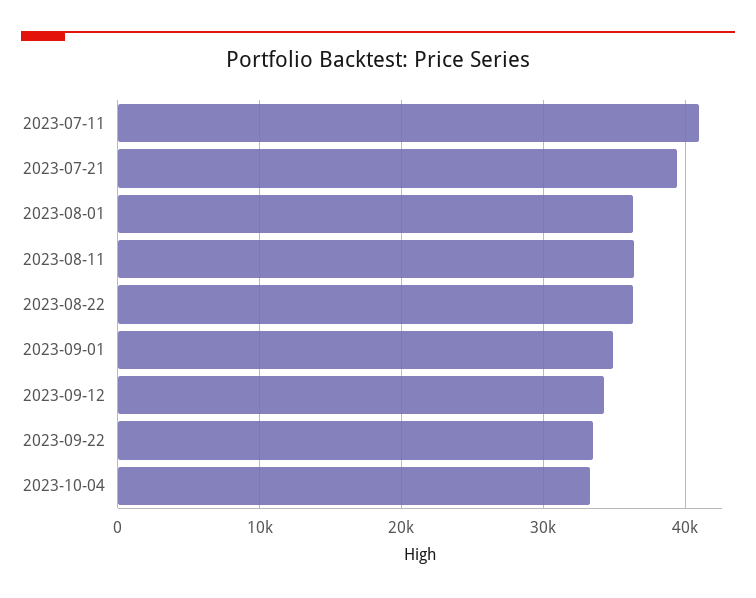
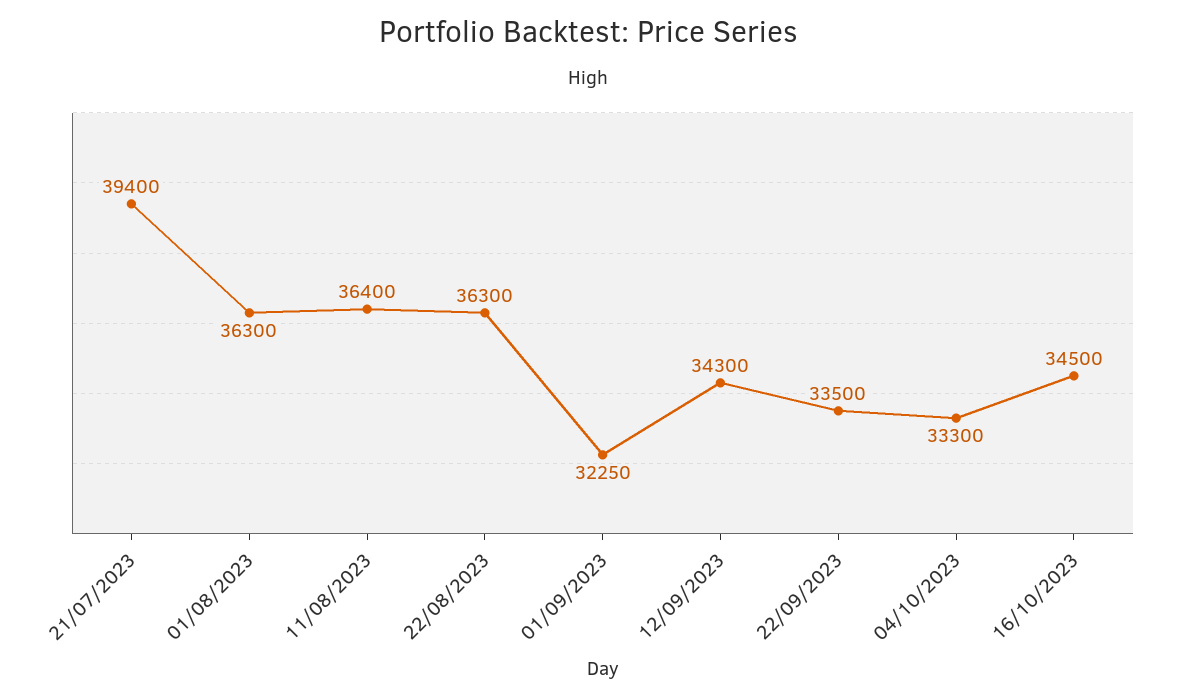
2023-07-11: 41000 -> none
2023-09-01: 35000 -> 32250
16/10/2023: none -> 34500

